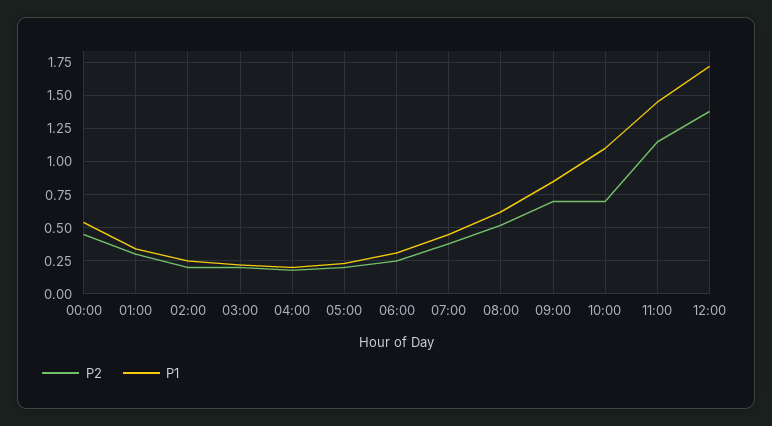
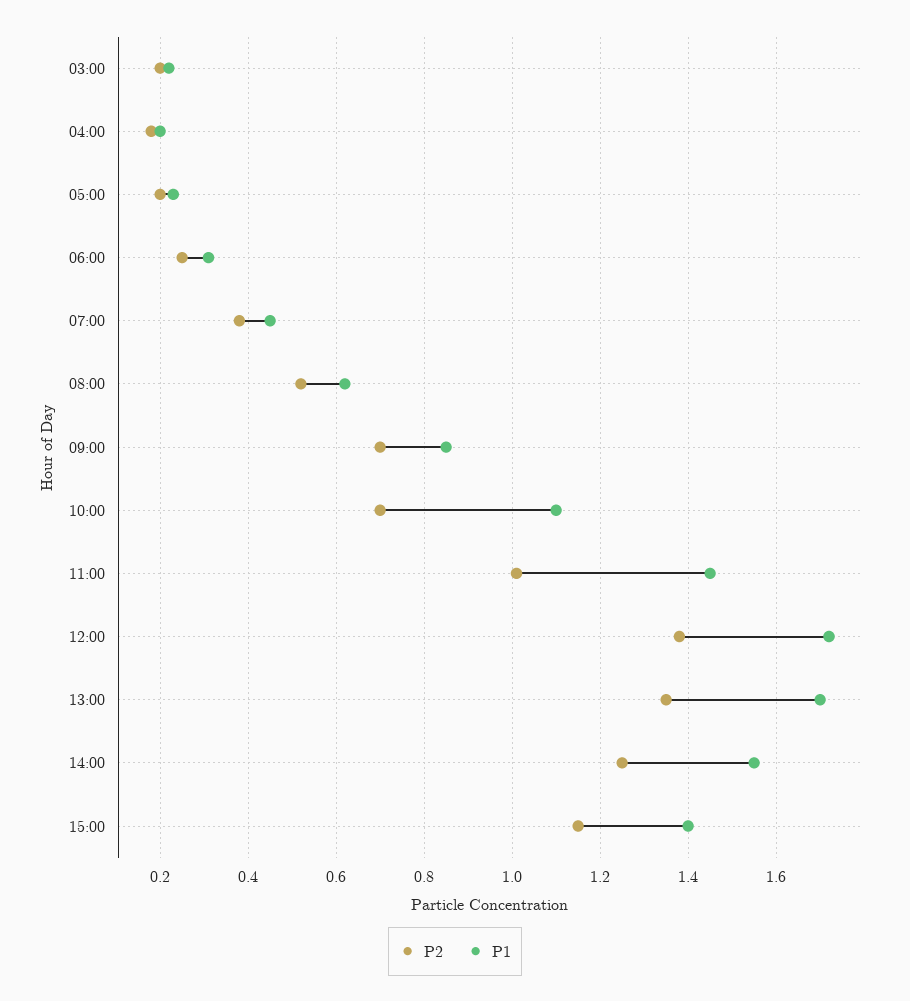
P2, 00:00: 0.45 -> none
P1, 00:00: 0.55 -> none
P2, 01:00: 0.3 -> none
P1, 01:00: 0.35 -> none
P2, 02:00: 0.2 -> none
P1, 02:00: 0.25 -> none
P2, 11:00: 1.15 -> 1
P2, 13:00: none -> 1.35
P1, 13:00: none -> 1.7
P2, 14:00: none -> 1.25
P1, 14:00: none -> 1.55
P2, 15:00: none -> 1.15
P1, 15:00: none -> 1.4

